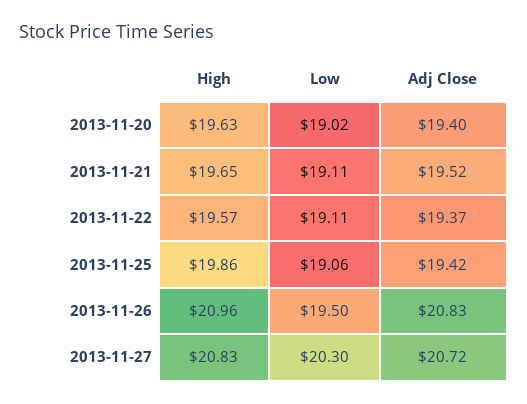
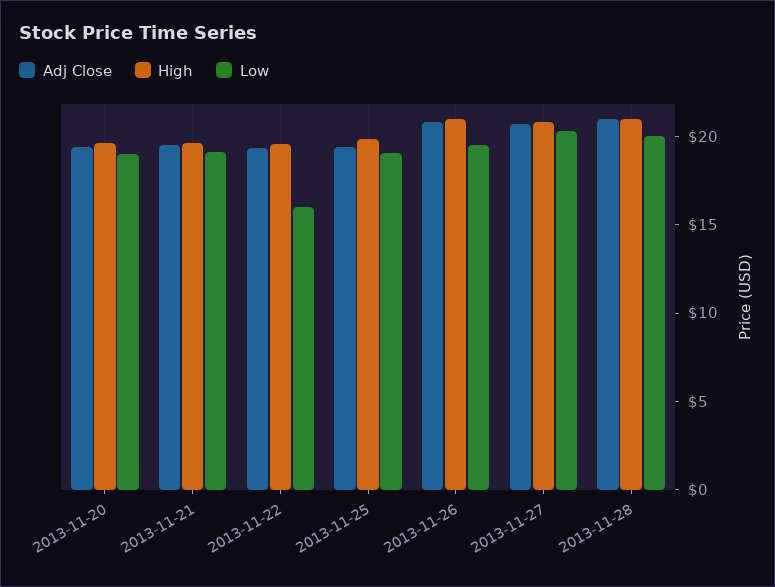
Low, 2013-11-22: 19.11 -> 16
Adj Close, 2013-11-28: none -> 21
High, 2013-11-28: none -> 21
Low, 2013-11-28: none -> 20

